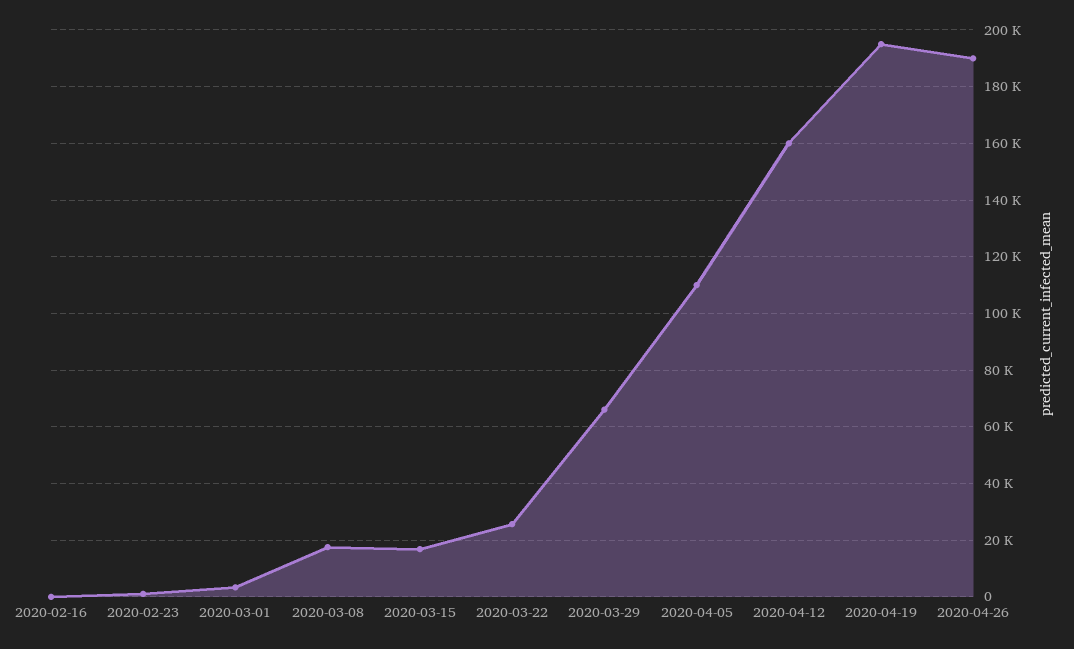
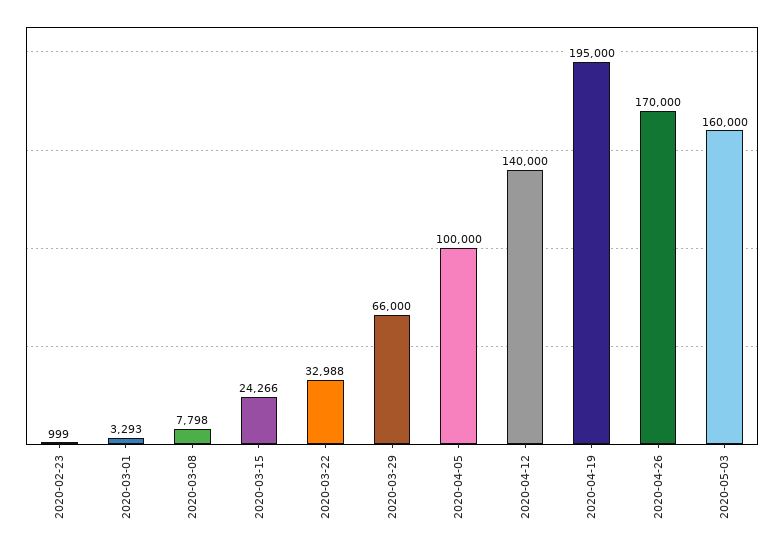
2020-02-16: 0 -> none
2020-03-08: 17500 -> 7798
2020-03-15: 17500 -> 24266
2020-03-22: 25000 -> 32988
2020-04-05: 110000 -> 100000
2020-04-12: 160000 -> 140000
2020-04-26: 190000 -> 170000
2020-05-03: none -> 160000

